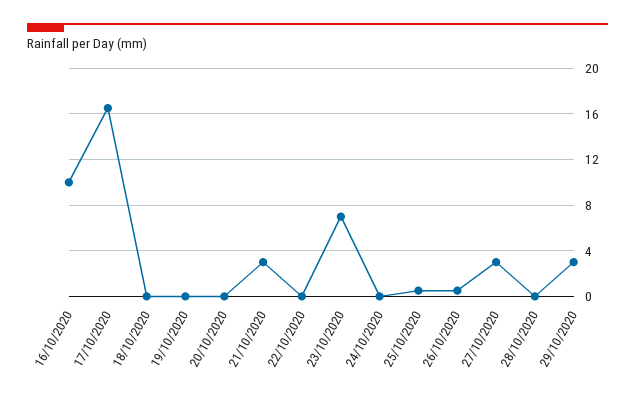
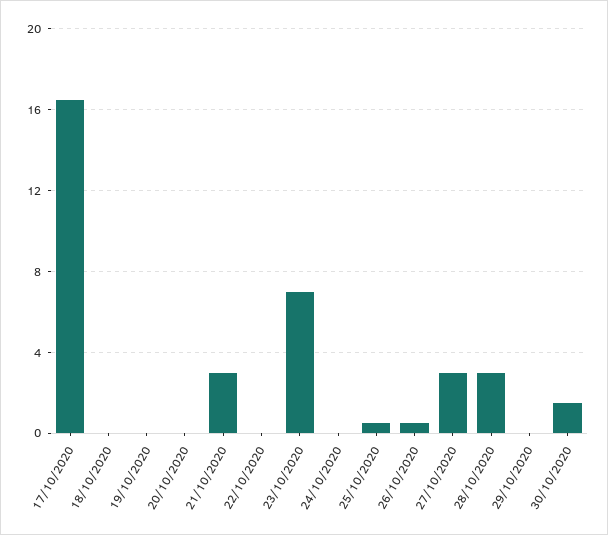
16/10/2020: 10 -> none
28/10/2020: 0 -> 3
29/10/2020: 3 -> 0
30/10/2020: none -> 1.5

